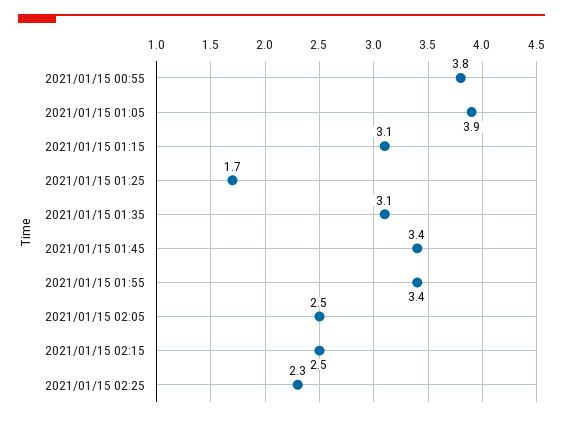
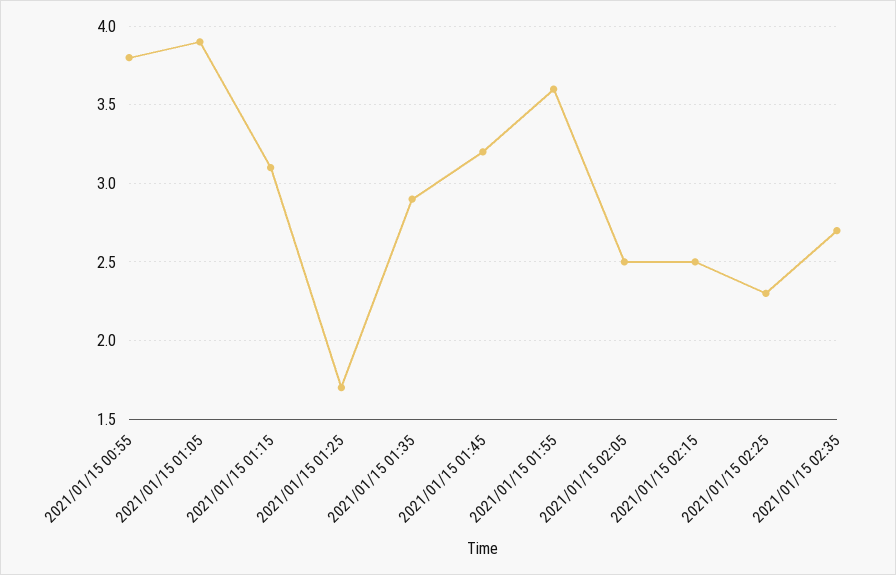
2021/01/15 01:35: 3.1 -> 2.9
2021/01/15 01:45: 3.4 -> 3.2
2021/01/15 01:55: 3.4 -> 3.6
2021/01/15 02:35: none -> 2.7

